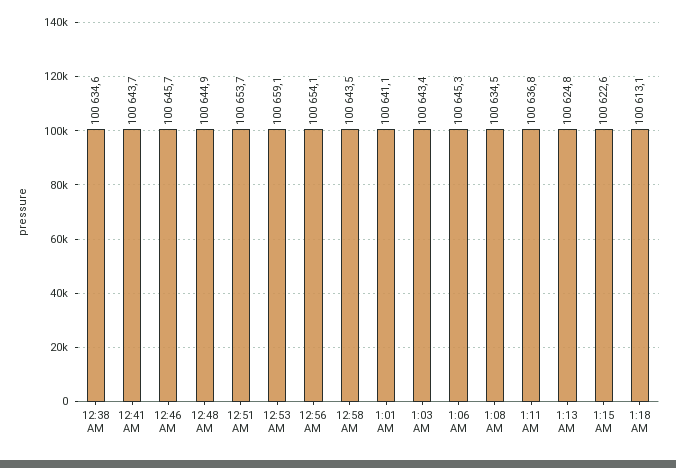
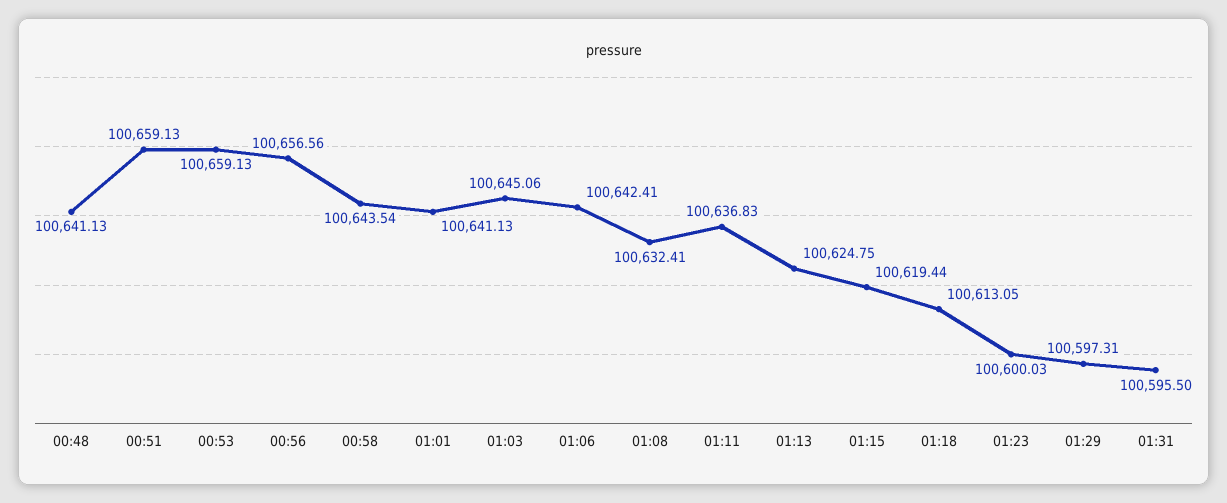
12:38 AM: 100634.6 -> none
12:41 AM: 100643.7 -> none
12:46 AM: 100645.7 -> none
12:48 AM: 100644.9 -> 100641.13
12:51 AM: 100653.7 -> 100659.13
12:56 AM: 100654.1 -> 100656.56
1:03 AM: 100643.4 -> 100645.06
1:06 AM: 100645.3 -> 100642.41
1:08 AM: 100634.5 -> 100632.41
1:15 AM: 100622.6 -> 100619.44
01:23: none -> 100600.03
01:29: none -> 100597.31
01:31: none -> 100595.5

